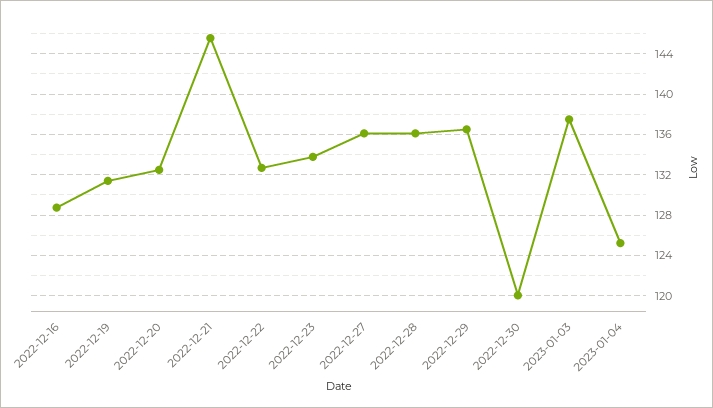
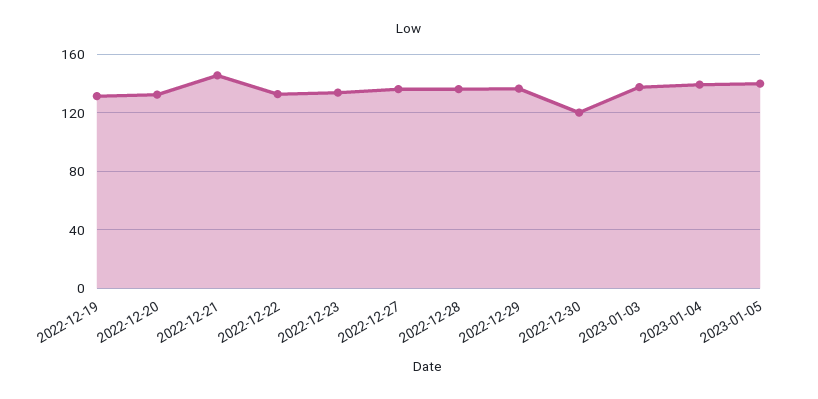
2022-12-16: 129 -> none
2023-01-04: 125 -> 140
2023-01-05: none -> 140

